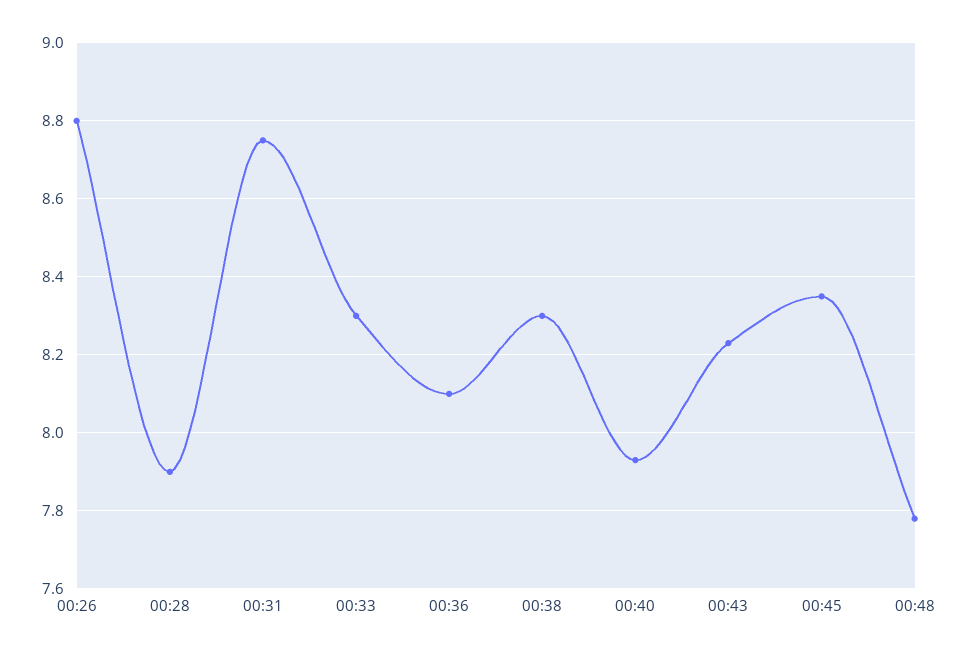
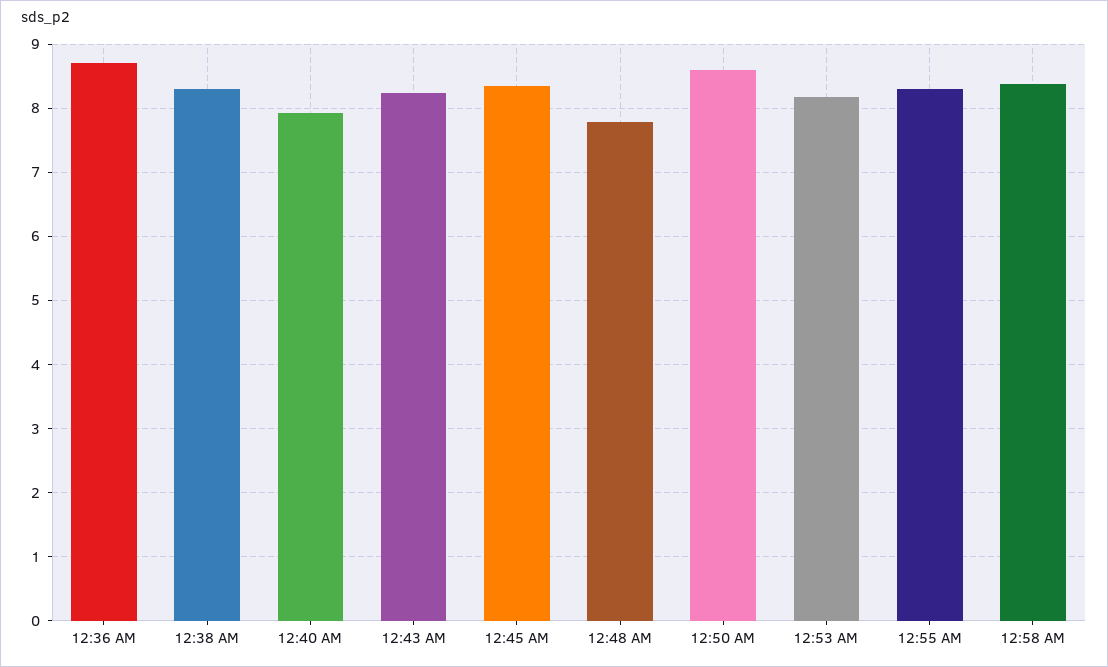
00:26: 8.8 -> none
00:28: 7.9 -> none
00:31: 8.75 -> none
00:33: 8.3 -> none
00:36: 8.1 -> 8.7
12:50 AM: none -> 8.6
12:53 AM: none -> 8.2
12:55 AM: none -> 8.3
12:58 AM: none -> 8.4

